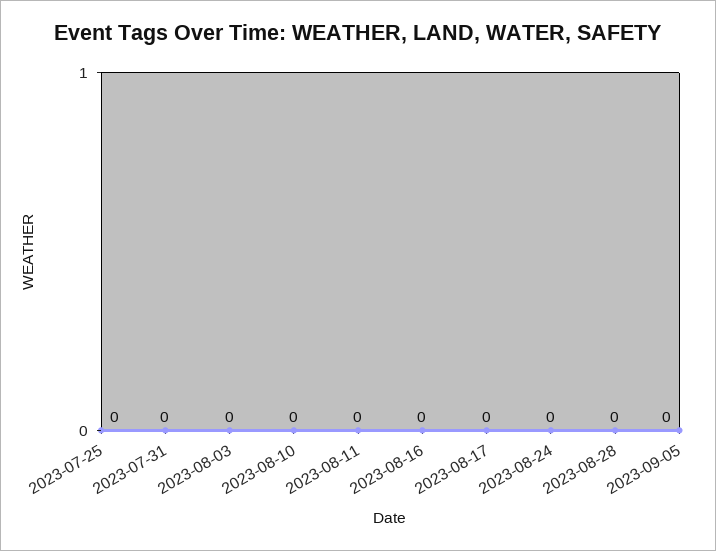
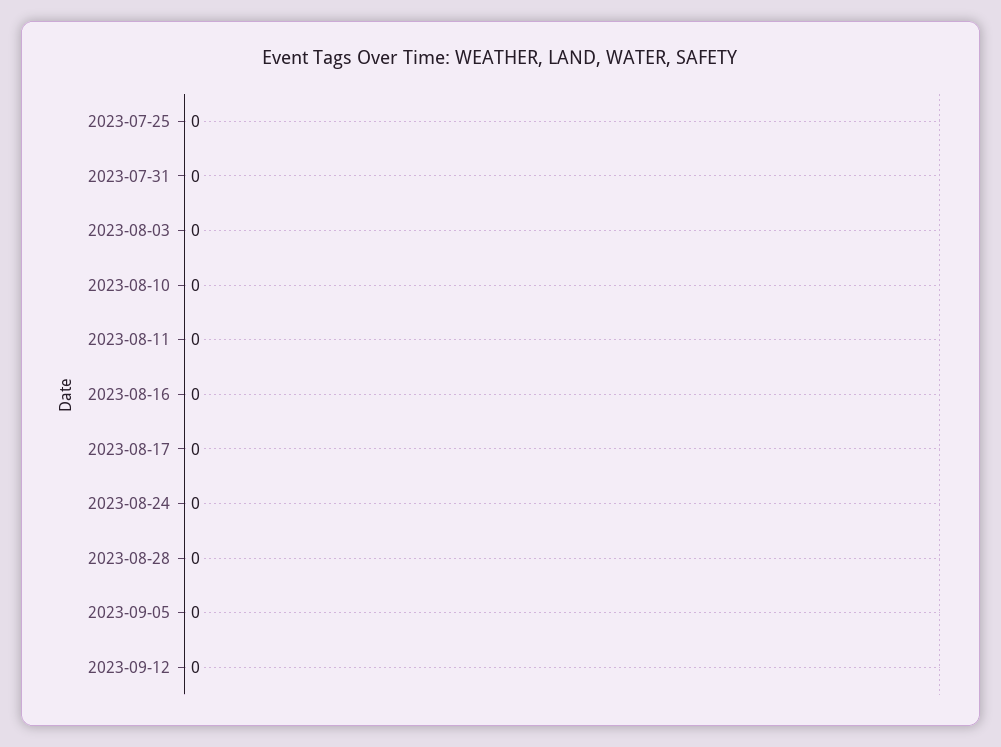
2023-09-12: none -> 0

